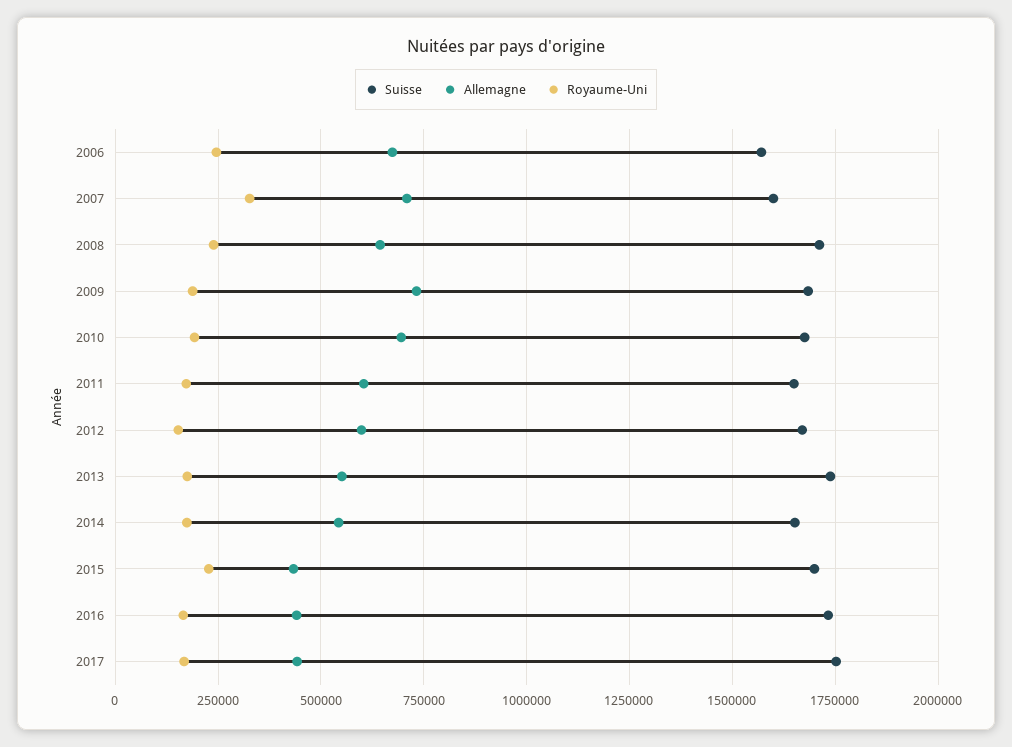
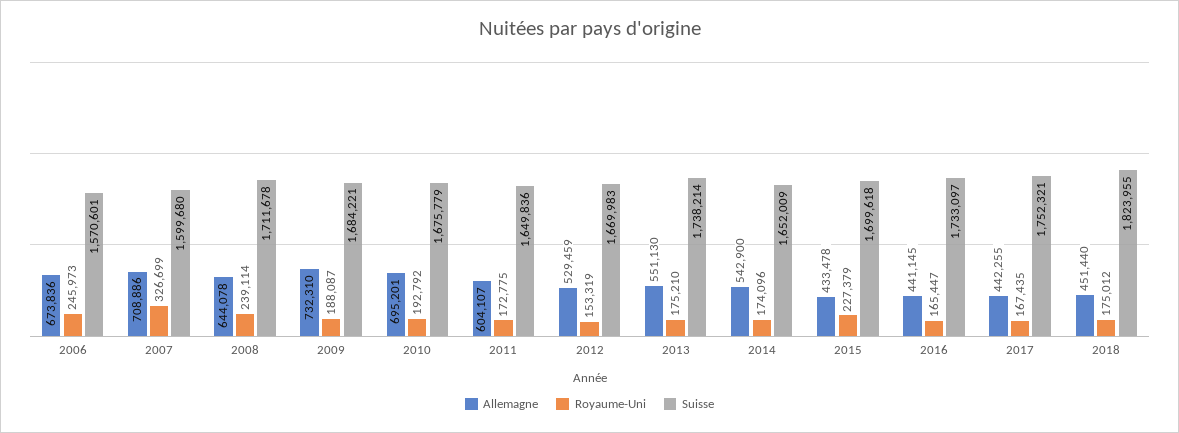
Allemagne, 2012: 600000 -> 529459
Allemagne, 2018: none -> 451440
Royaume-Uni, 2018: none -> 175012
Suisse, 2018: none -> 1823955

